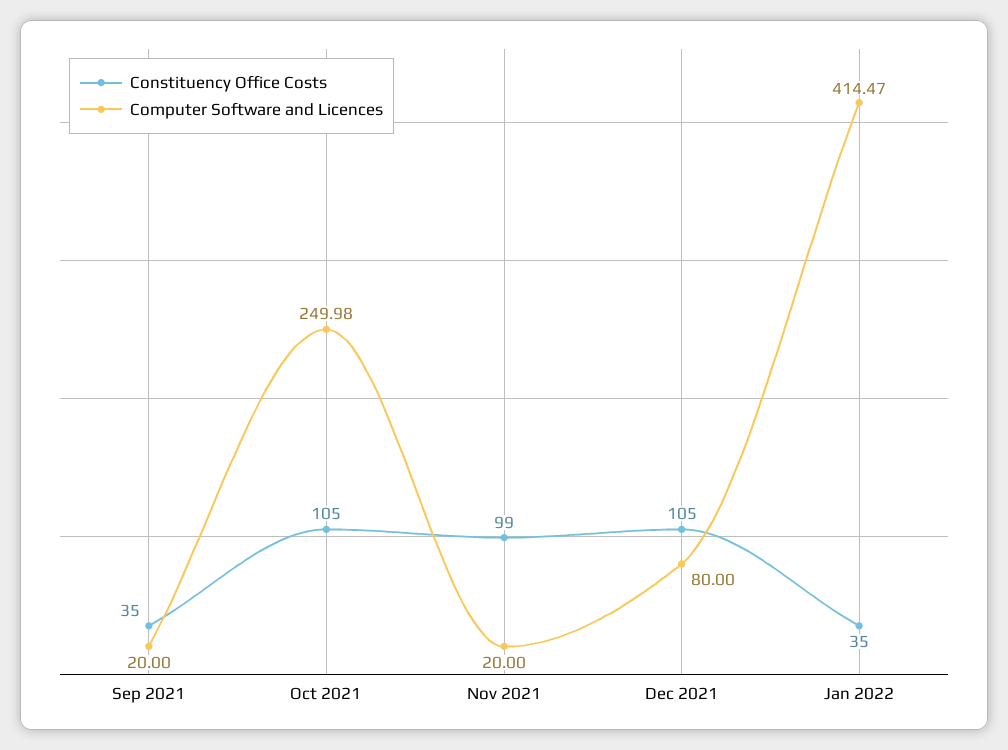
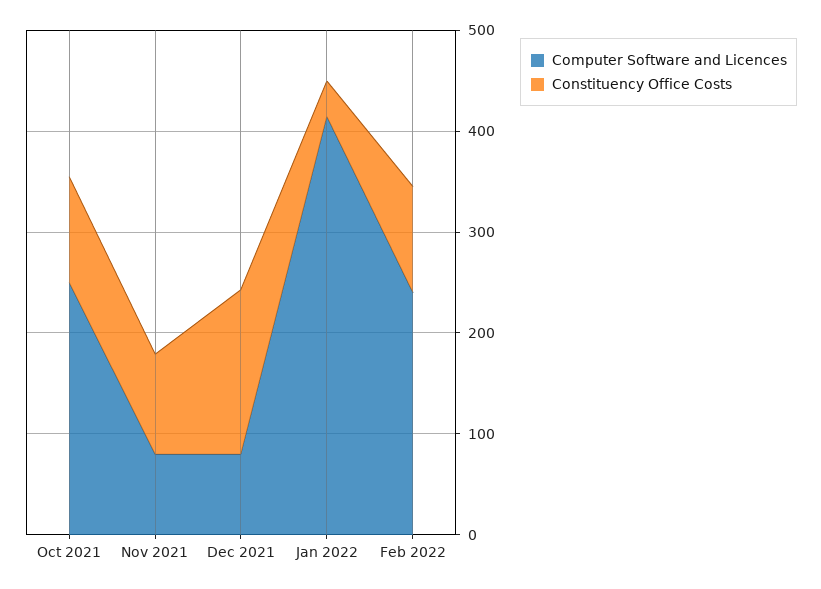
Constituency Office Costs, Sep 2021: 35 -> none
Computer Software and Licences, Sep 2021: 20 -> none
Computer Software and Licences, Nov 2021: 20 -> 80
Constituency Office Costs, Dec 2021: 105 -> 160
Computer Software and Licences, Feb 2022: none -> 240
Constituency Office Costs, Feb 2022: none -> 100

